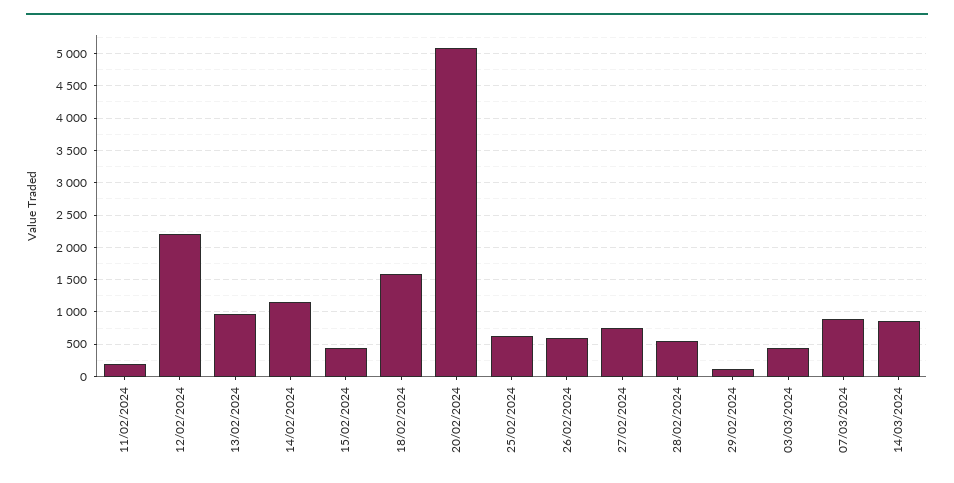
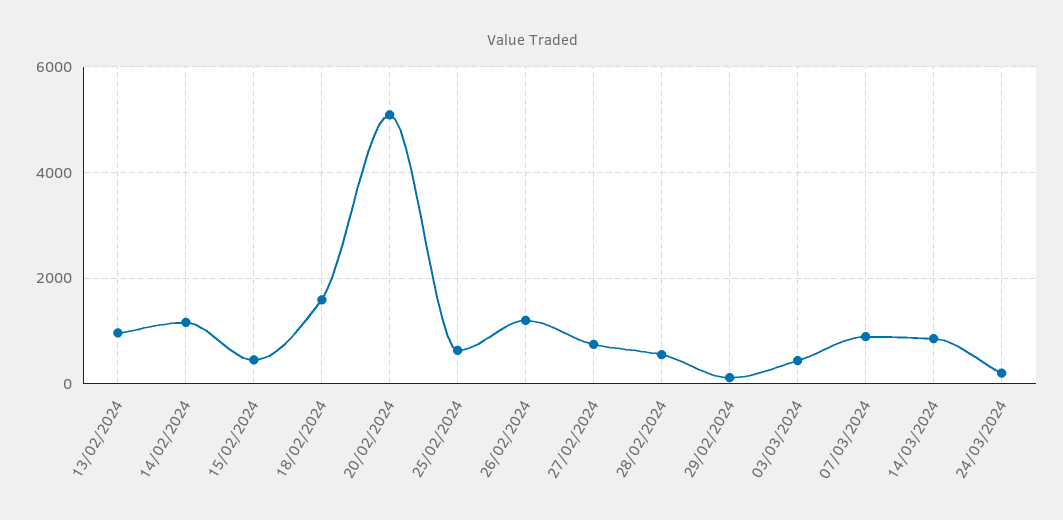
11/02/2024: 200 -> none
12/02/2024: 2200 -> none
26/02/2024: 600 -> 1200
24/03/2024: none -> 200

